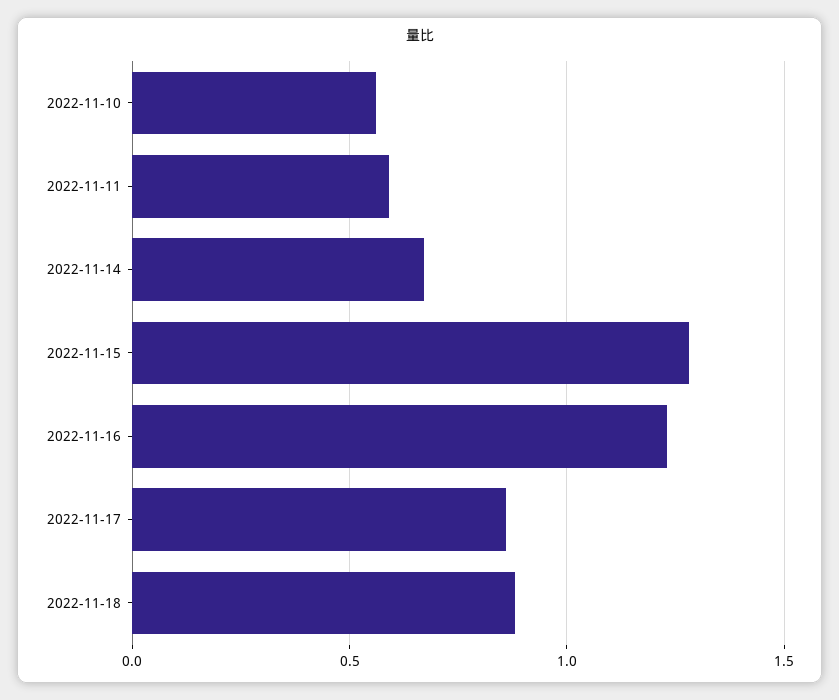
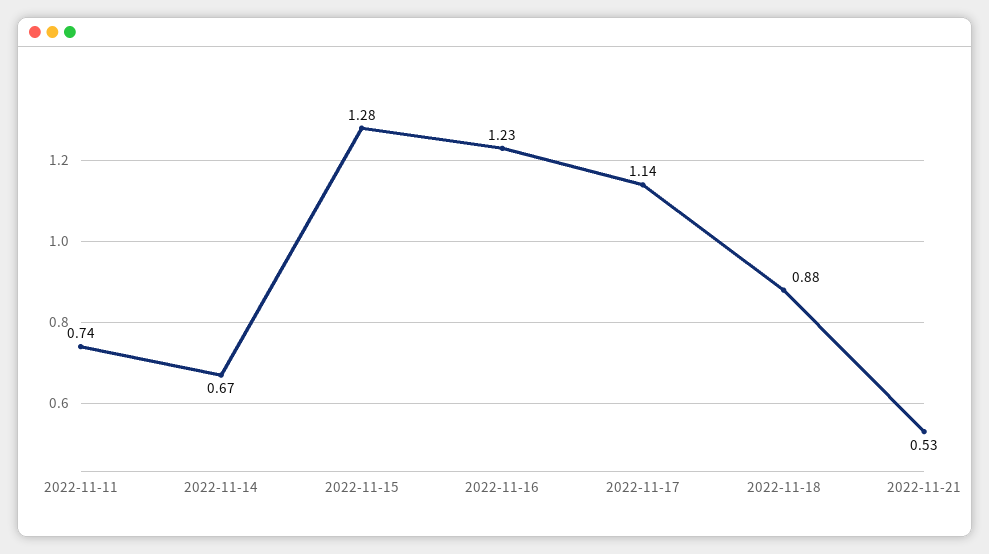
2022-11-10: 0.55 -> none
2022-11-11: 0.6 -> 0.74
2022-11-17: 0.85 -> 1.14
2022-11-21: none -> 0.53

